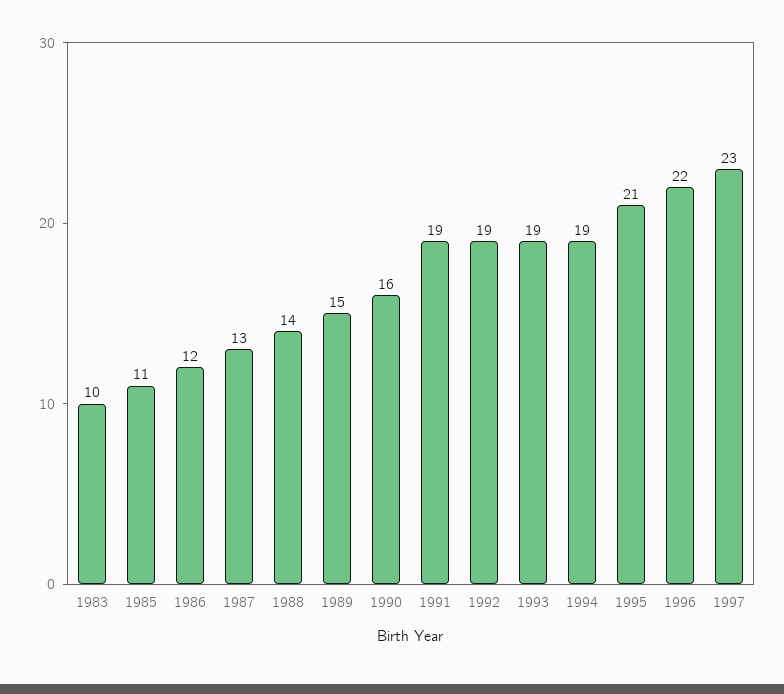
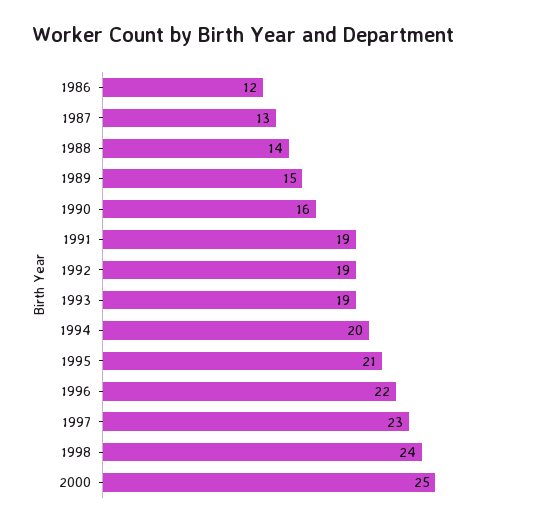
1983: 10 -> none
1985: 11 -> none
1994: 19 -> 20
1998: none -> 24
2000: none -> 25

